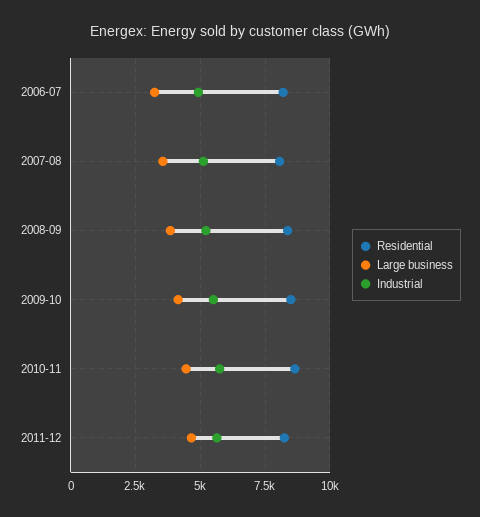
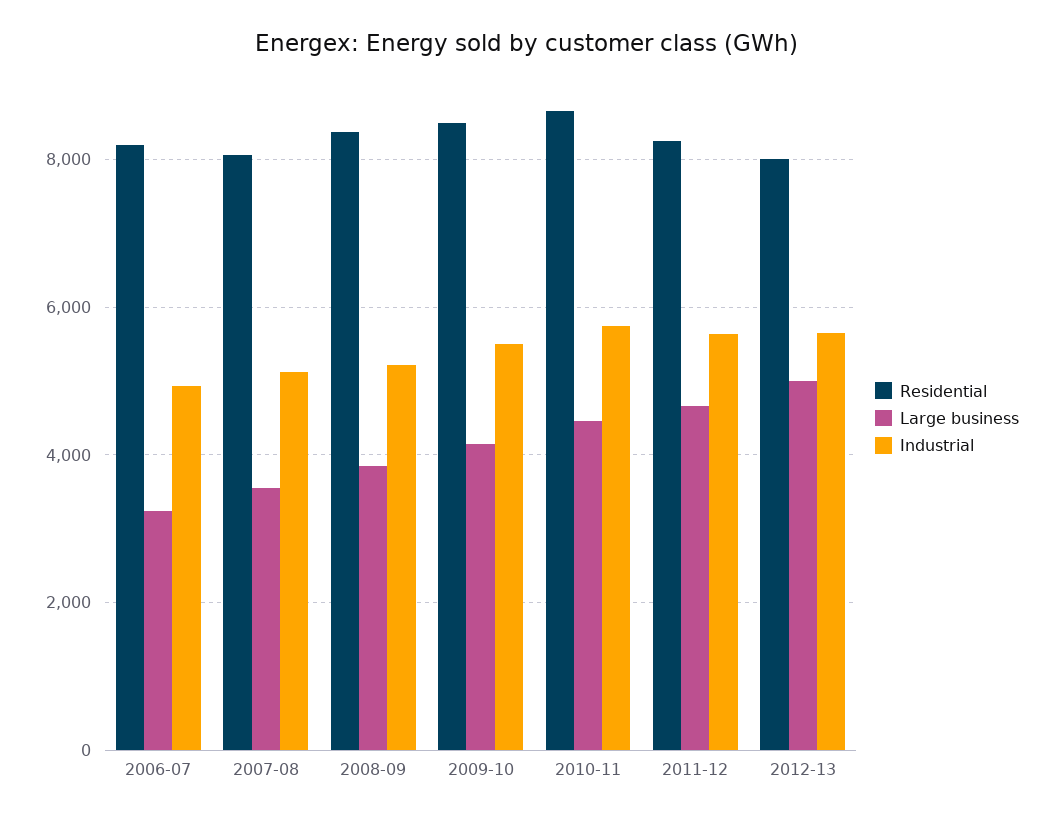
Residential, 2012-13: none -> 8000
Large business, 2012-13: none -> 5000
Industrial, 2012-13: none -> 5600

